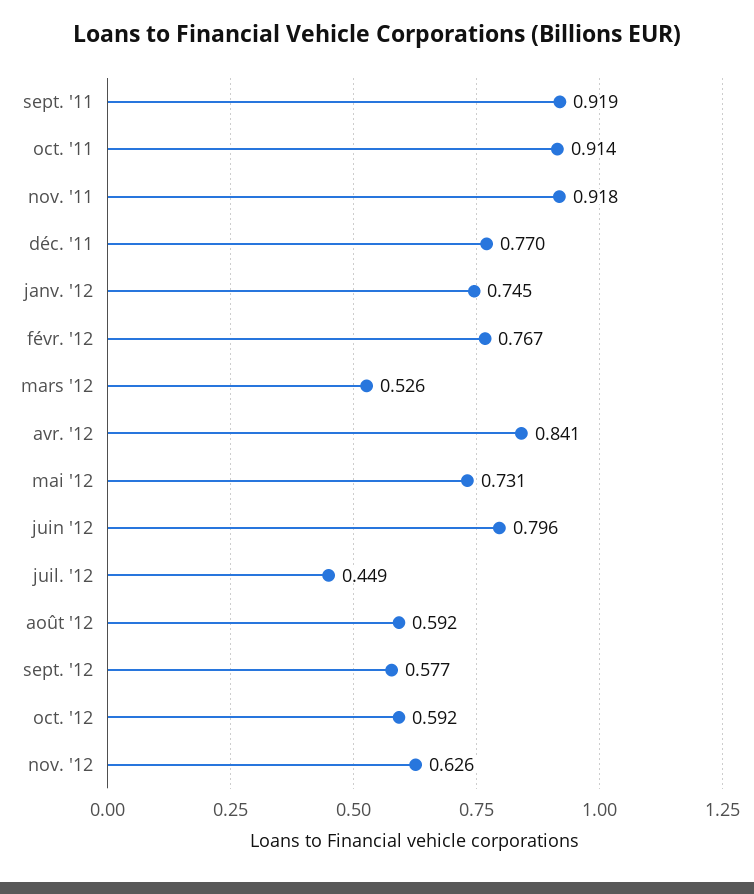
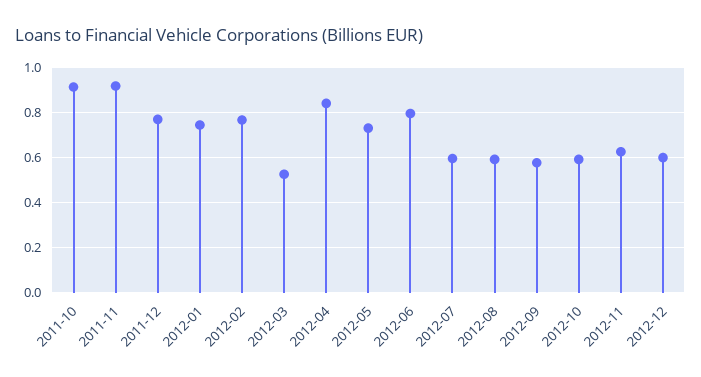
sept. '11: 0.919 -> none
juil. '12: 0.449 -> 0.6
2012-12: none -> 0.6

